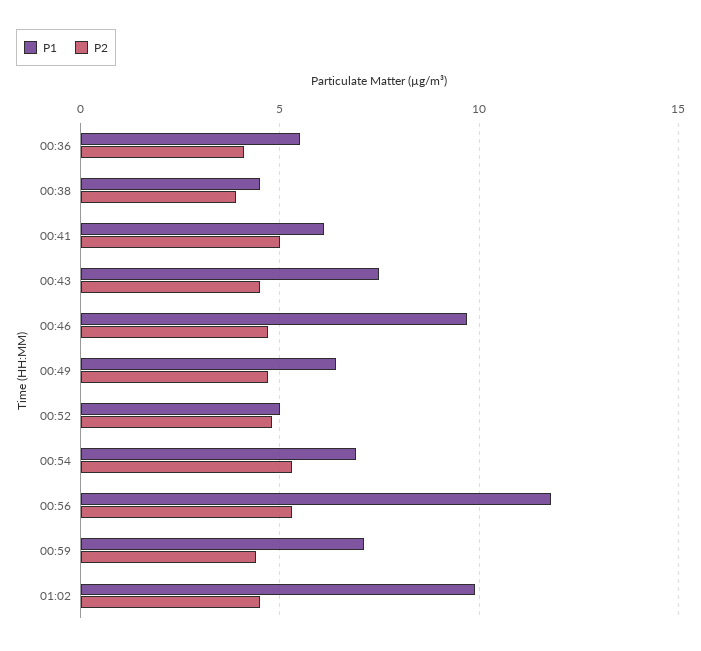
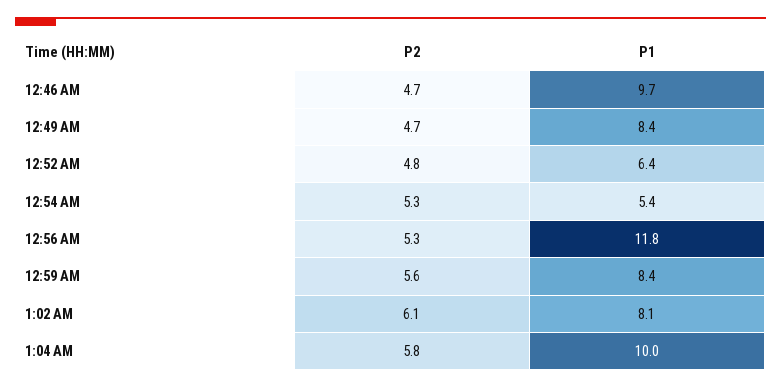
P1, 00:36: 5.5 -> none
P2, 00:36: 4 -> none
P1, 00:38: 4.5 -> none
P2, 00:38: 4 -> none
P1, 00:41: 6 -> none
P2, 00:41: 5 -> none
P1, 00:43: 7.5 -> none
P2, 00:43: 4.5 -> none
P1, 00:49: 6.5 -> 8.4
P1, 00:52: 5 -> 6.4
P1, 00:54: 7 -> 5.4
P1, 00:59: 7 -> 8.4
P2, 00:59: 4.5 -> 5.6
P1, 01:02: 10 -> 8.1
P2, 01:02: 4.5 -> 6.1
P2, 1:04 AM: none -> 5.8
P1, 1:04 AM: none -> 10

